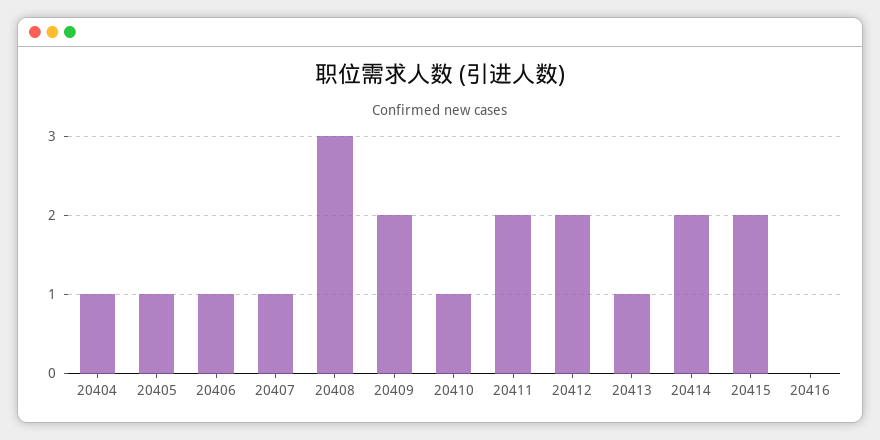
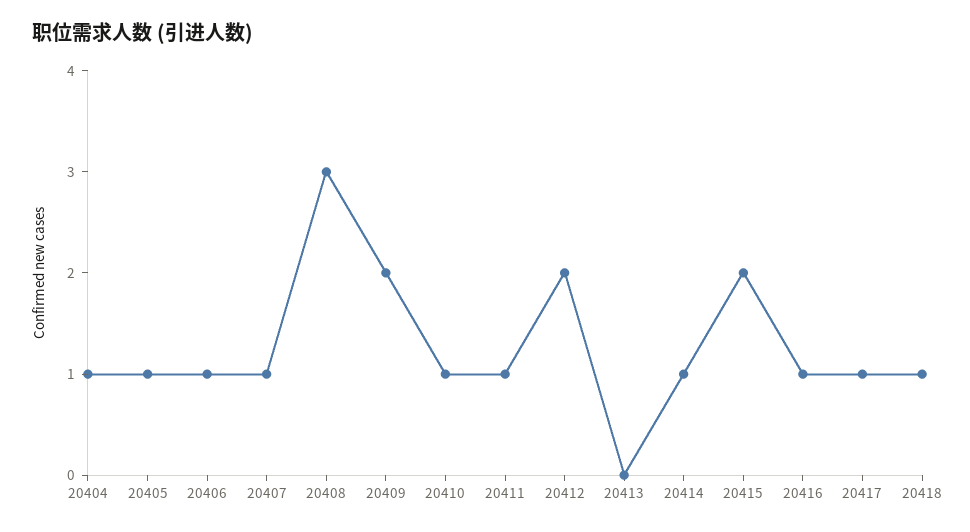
20411: 2 -> 1
20413: 1 -> 0
20414: 2 -> 1
20416: 0 -> 1
20417: none -> 1
20418: none -> 1

